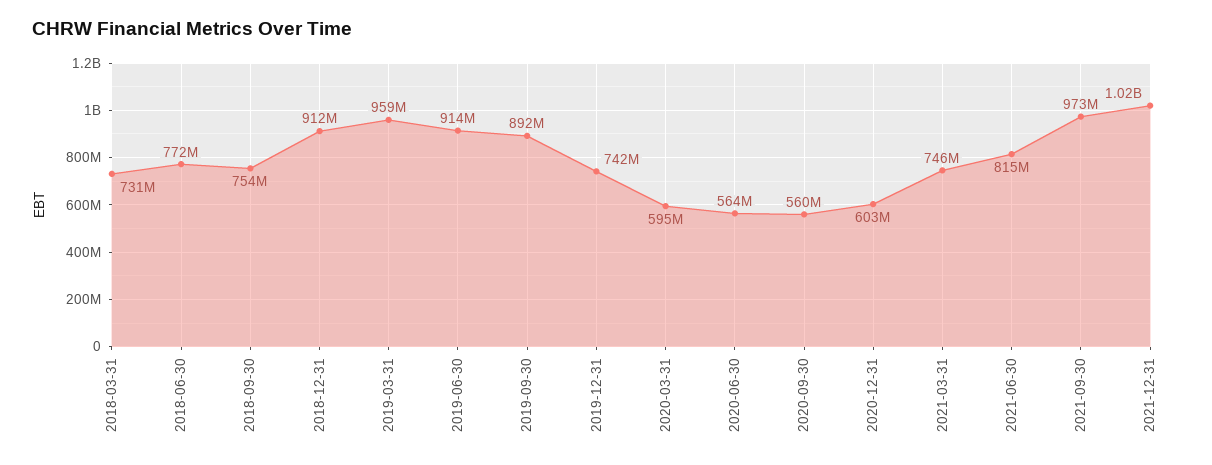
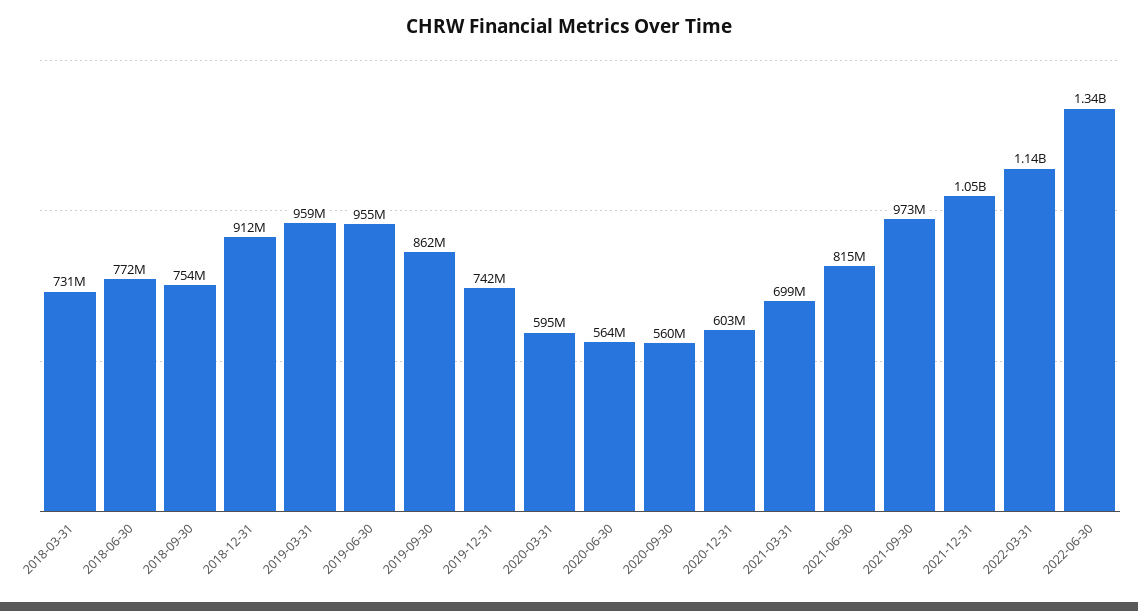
2019-06-30: 914000000 -> 955000000
2019-09-30: 892000000 -> 862000000
2021-03-31: 746000000 -> 699000000
2021-12-31: 1020000000 -> 1050000000
2022-03-31: none -> 1140000000
2022-06-30: none -> 1340000000

